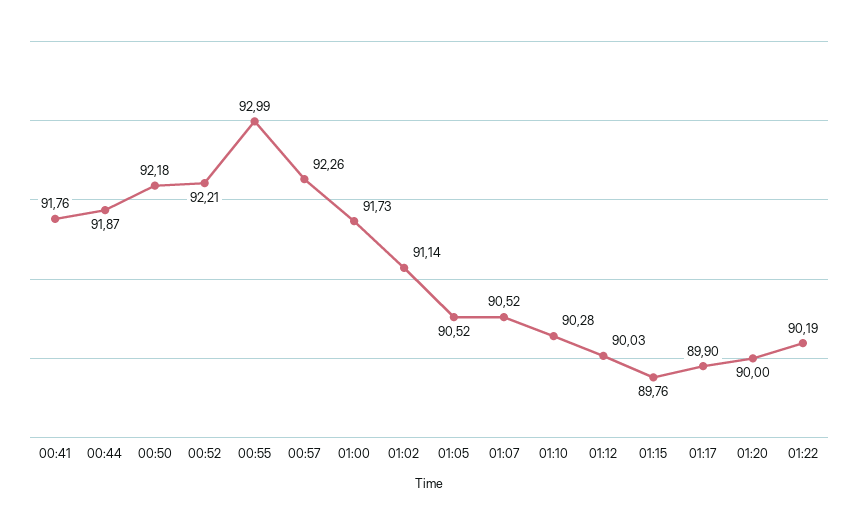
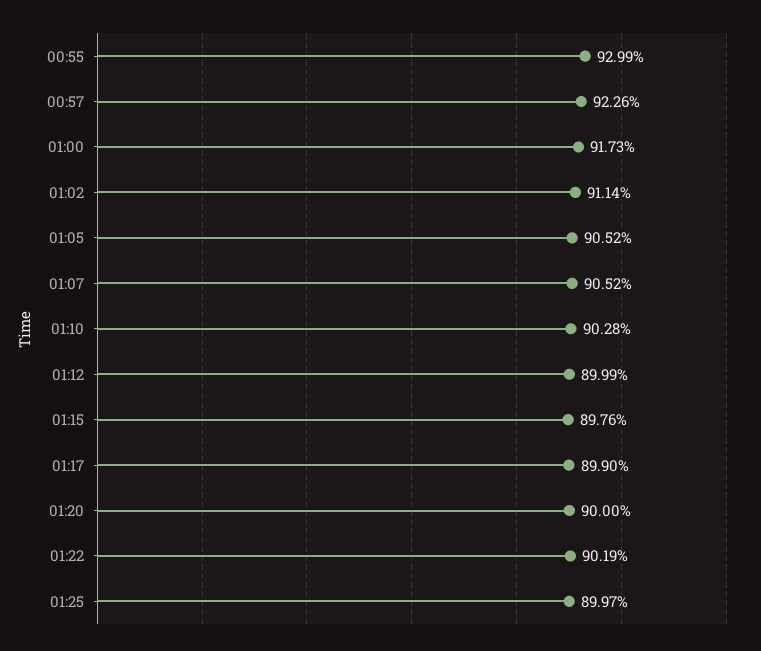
00:41: 91.76 -> none
00:44: 91.87 -> none
00:50: 92.18 -> none
00:52: 92.21 -> none
01:12: 90.03 -> 89.99
01:25: none -> 89.97

